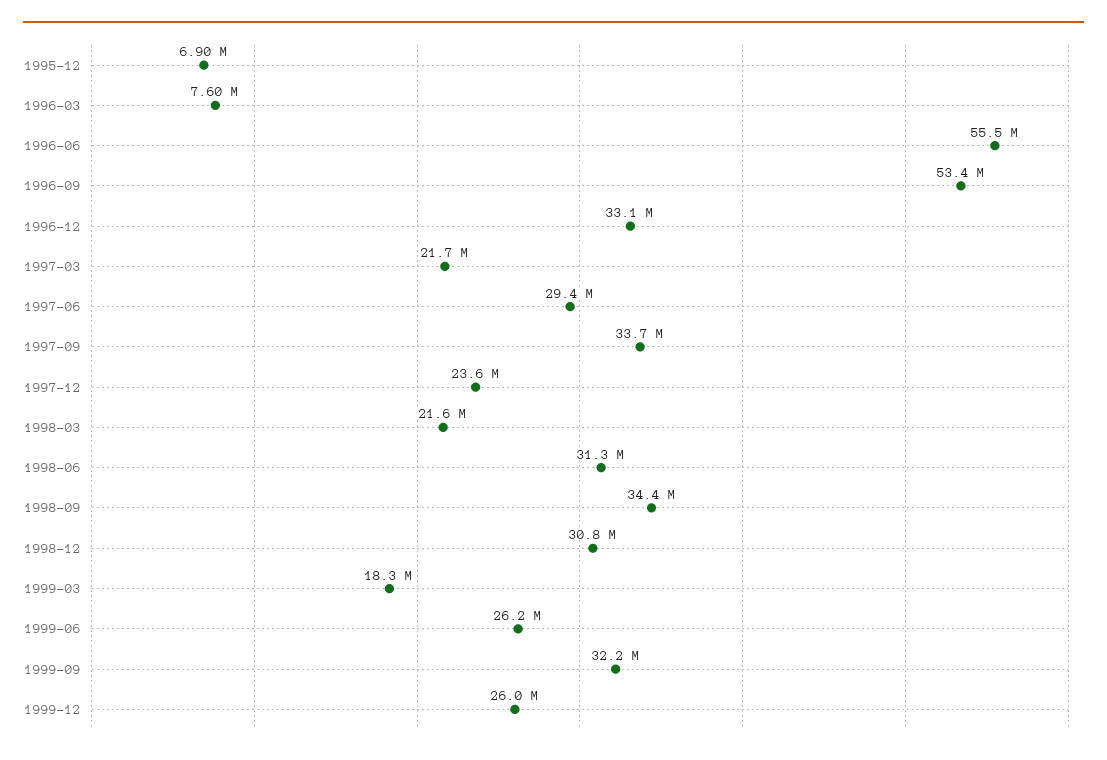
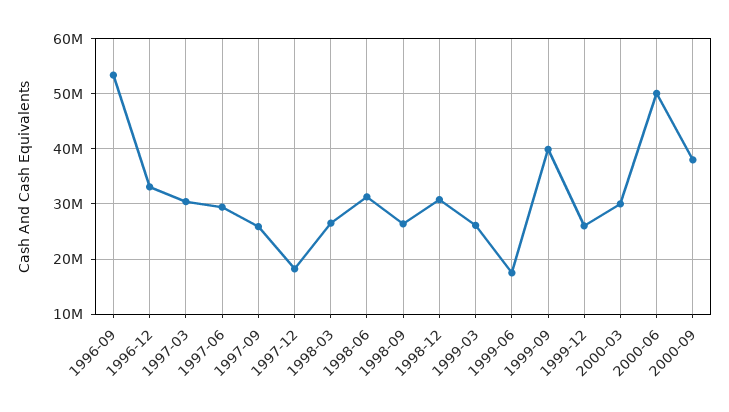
1995-12: 6900000 -> none
1996-03: 7600000 -> none
1996-06: 55500000 -> none
1997-03: 21700000 -> 30000000
1997-09: 33700000 -> 26000000
1997-12: 23600000 -> 18000000
1998-03: 21600000 -> 26000000
1998-09: 34400000 -> 26000000
1999-03: 18300000 -> 26000000
1999-06: 26200000 -> 18000000
1999-09: 32200000 -> 40000000
2000-03: none -> 30000000
2000-06: none -> 50000000
2000-09: none -> 38000000

